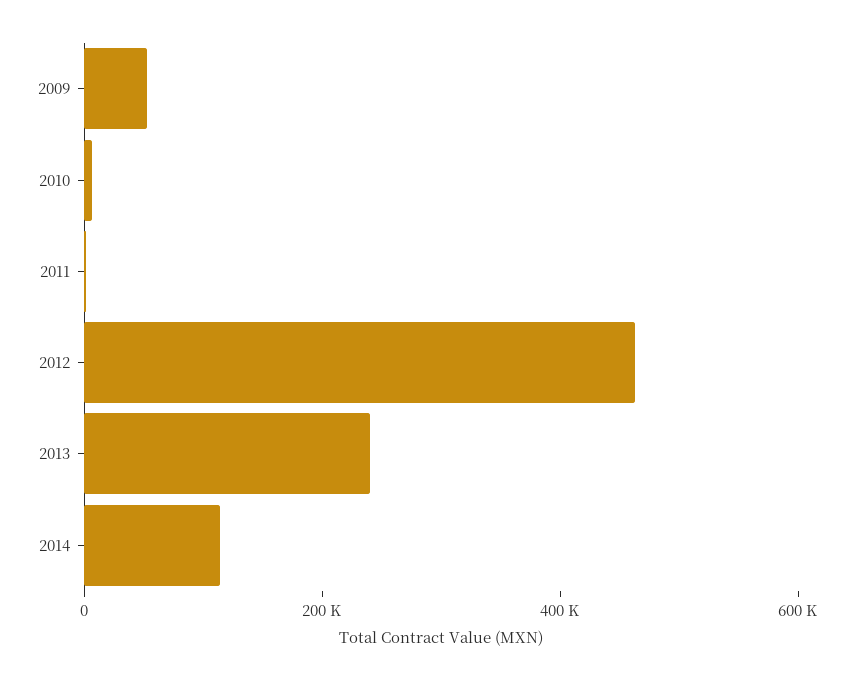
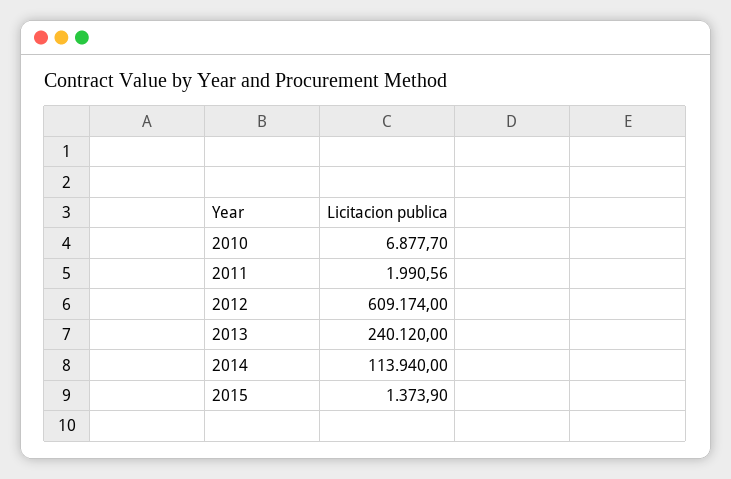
2009: 50000 -> none
2012: 450000 -> 609174
2015: none -> 1373.9

